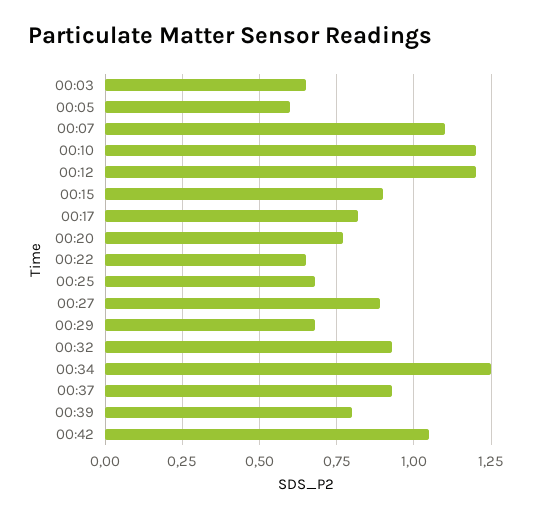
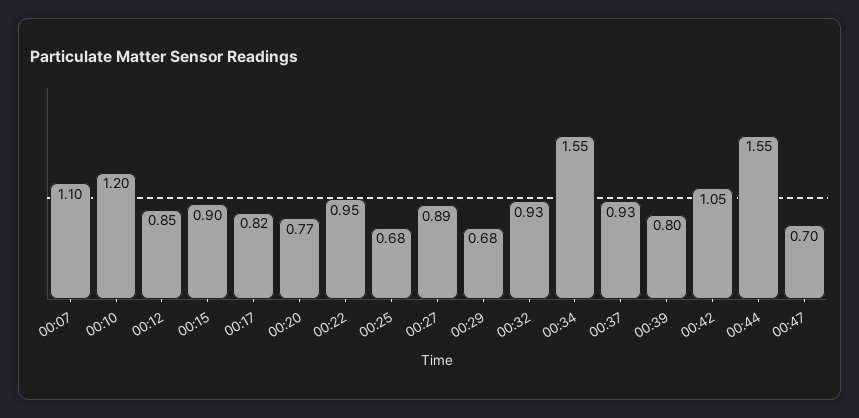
00:03: 0.65 -> none
00:05: 0.6 -> none
00:12: 1.2 -> 0.85
00:22: 0.65 -> 0.95
00:34: 1.25 -> 1.55
00:44: none -> 1.55
00:47: none -> 0.7

